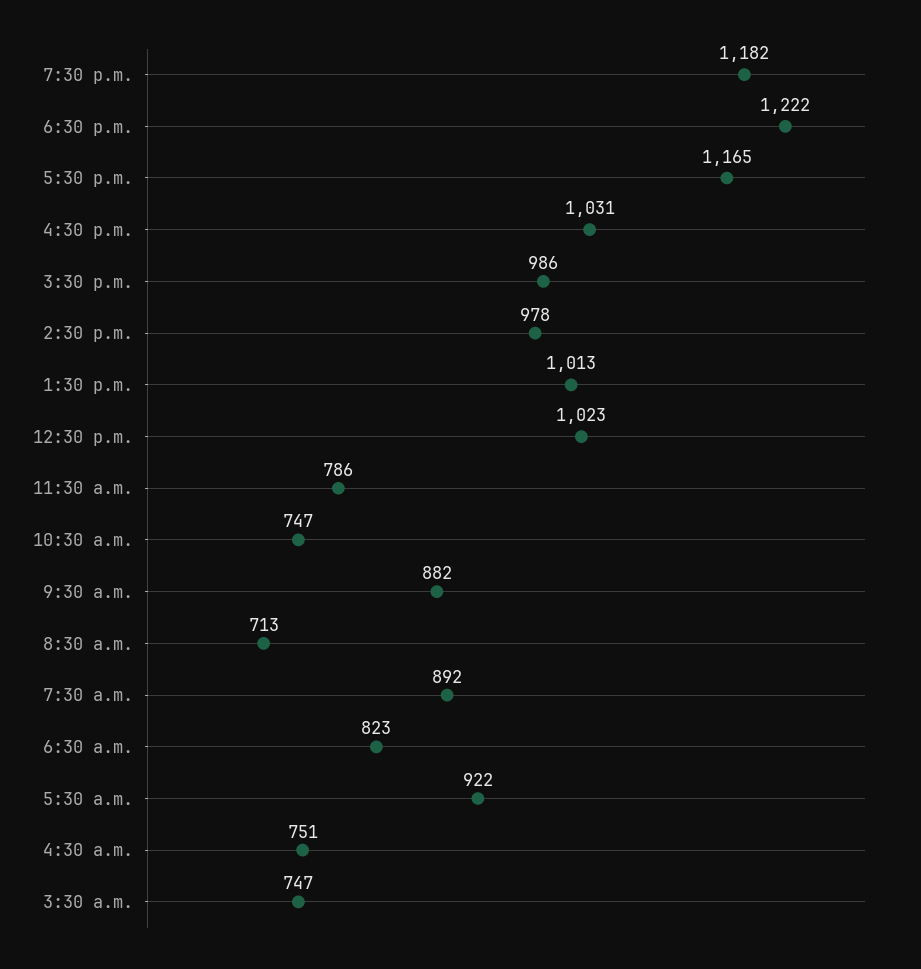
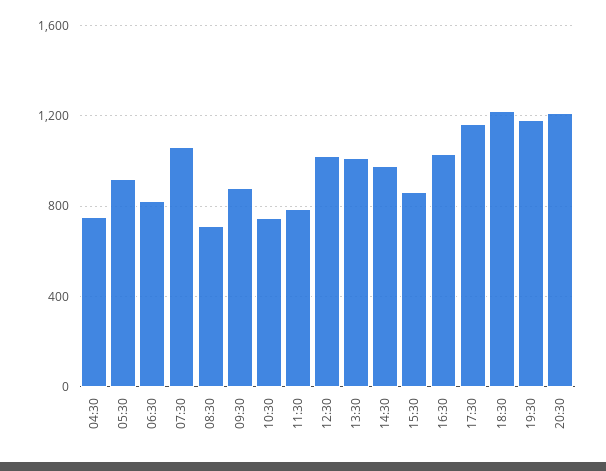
3:30 p.m.: 986 -> 850
7:30 a.m.: 892 -> 1050
3:30 a.m.: 747 -> none
20:30: none -> 1200

